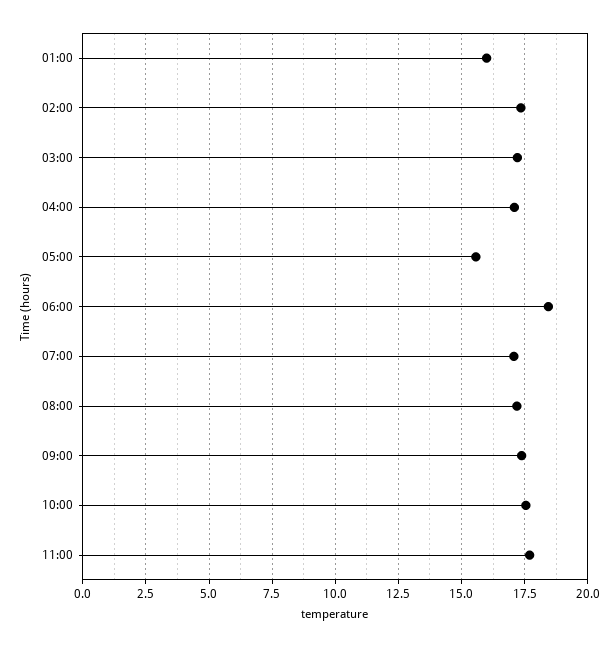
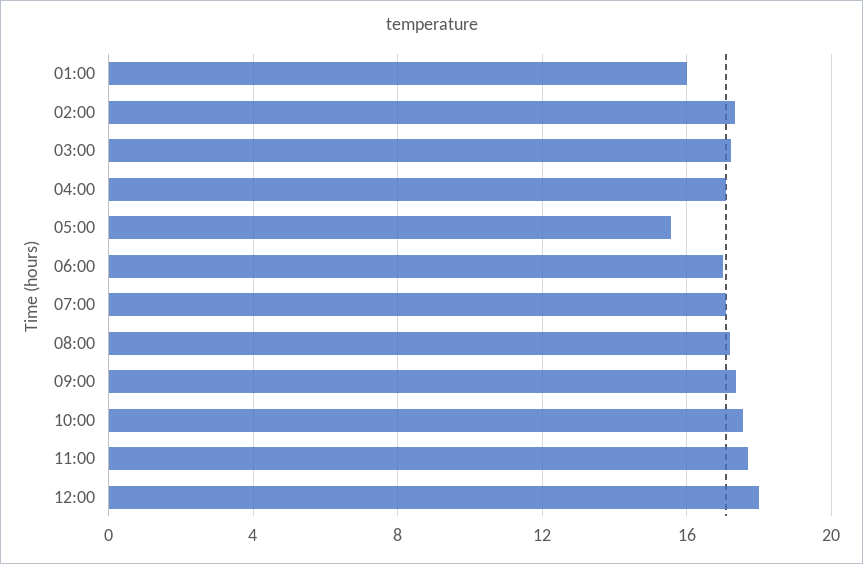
06:00: 18.5 -> 17
12:00: none -> 18

